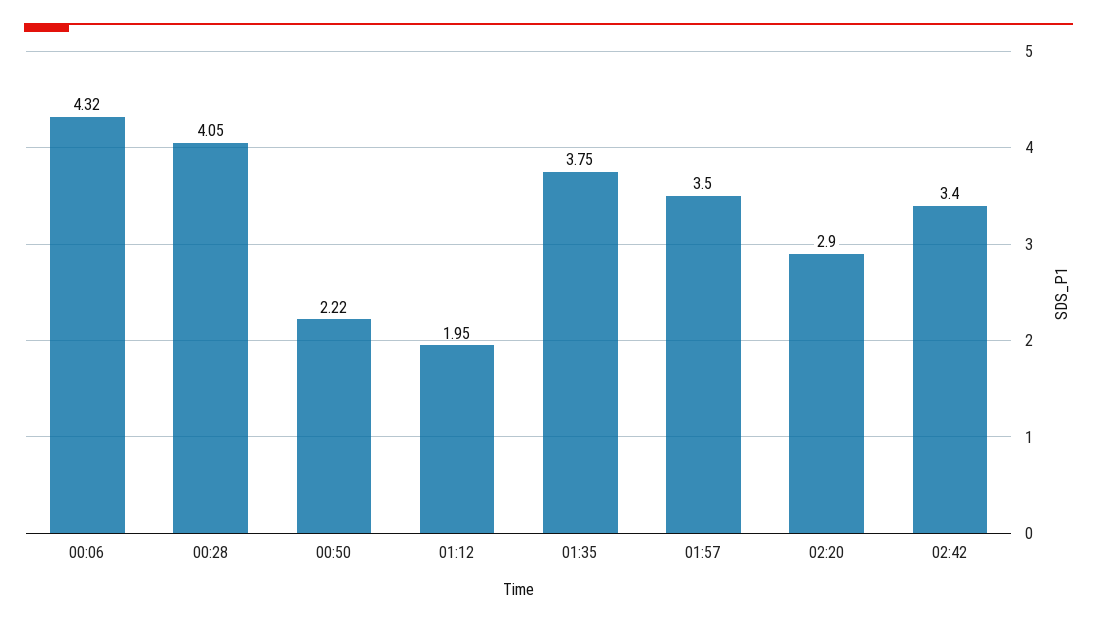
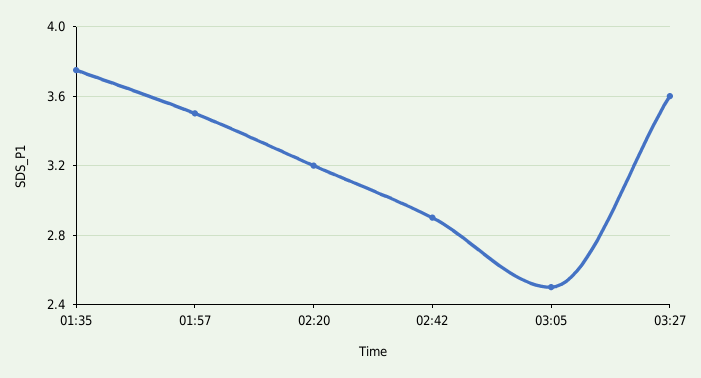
00:06: 4.32 -> none
00:28: 4.05 -> none
00:50: 2.22 -> none
01:12: 1.95 -> none
02:20: 2.9 -> 3.2
02:42: 3.4 -> 2.9
03:05: none -> 2.5
03:27: none -> 3.6

